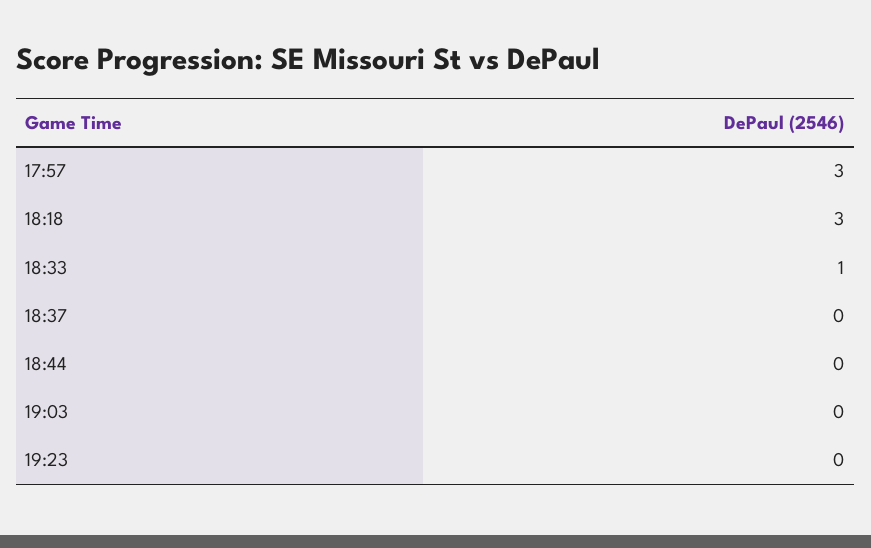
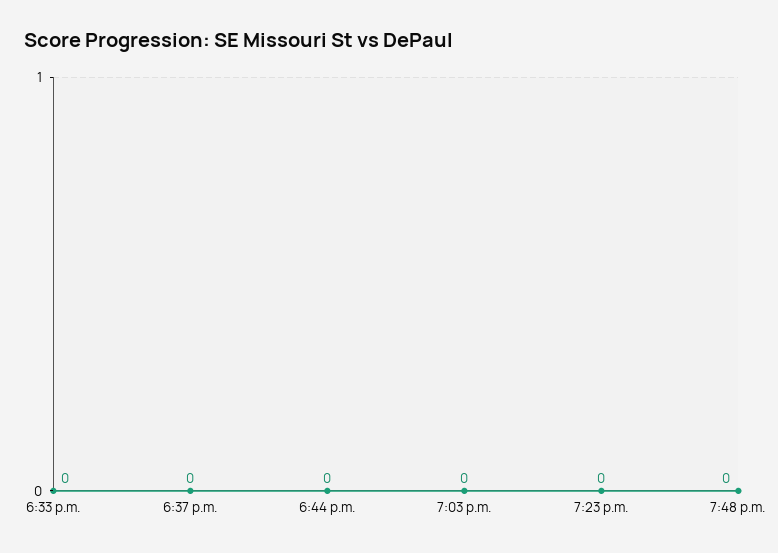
17:57: 3 -> none
18:18: 3 -> none
18:33: 1 -> 0
7:48 p.m.: none -> 0

